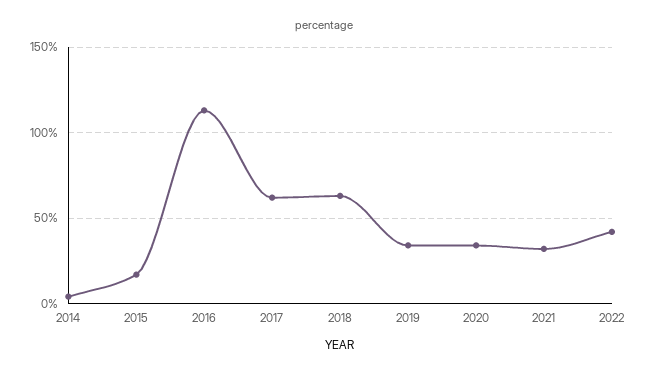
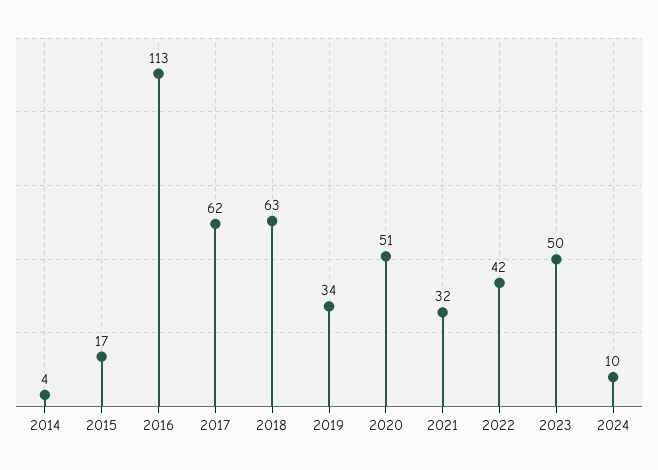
2020: 35 -> 51
2023: none -> 50
2024: none -> 10

